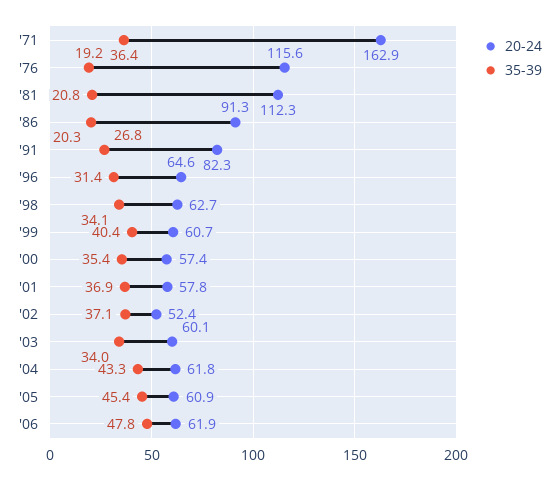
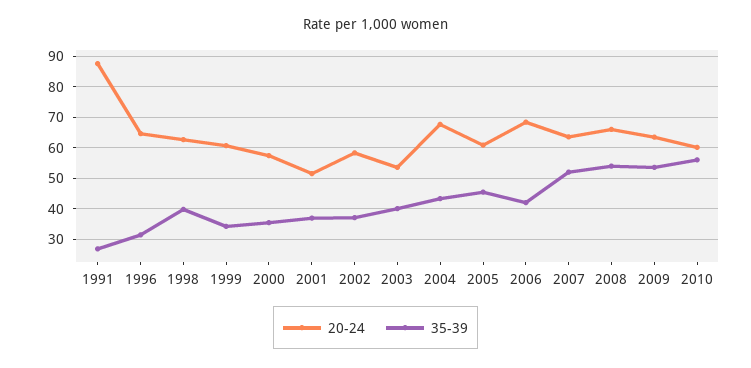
20-24, '71: 162.9 -> none
35-39, '71: 36.4 -> none
20-24, '76: 115.6 -> none
35-39, '76: 19.2 -> none
20-24, '81: 112.3 -> none
35-39, '81: 20.8 -> none
20-24, '86: 91.3 -> none
35-39, '86: 20.3 -> none
20-24, '91: 82.3 -> 88
35-39, '98: 34.1 -> 40
35-39, '99: 40.4 -> 34
20-24, '01: 57.8 -> 52
20-24, '02: 52.4 -> 58
20-24, '03: 60.1 -> 54
35-39, '03: 34 -> 40
20-24, '04: 61.8 -> 68
20-24, '06: 61.9 -> 68
35-39, '06: 47.8 -> 42
20-24, 2007: none -> 64
35-39, 2007: none -> 52
20-24, 2008: none -> 66
35-39, 2008: none -> 54
20-24, 2009: none -> 64
35-39, 2009: none -> 54
20-24, 2010: none -> 60
35-39, 2010: none -> 56

